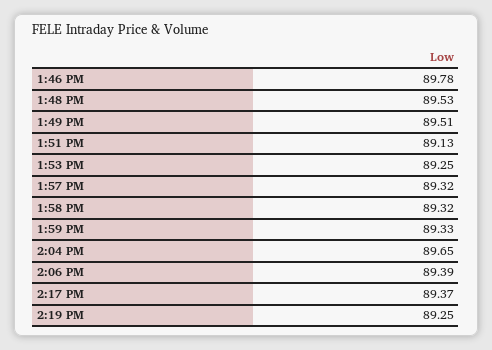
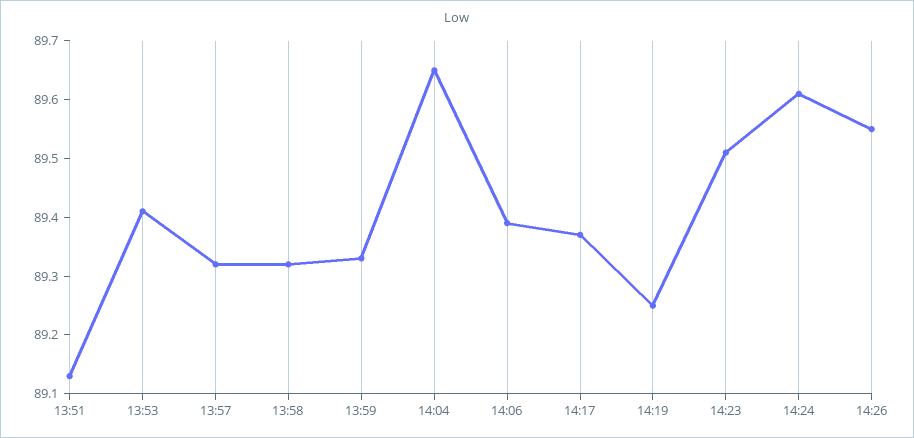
1:46 PM: 89.78 -> none
1:48 PM: 89.53 -> none
1:49 PM: 89.51 -> none
1:53 PM: 89.25 -> 89.4
14:23: none -> 89.5
14:24: none -> 89.6
14:26: none -> 89.55

